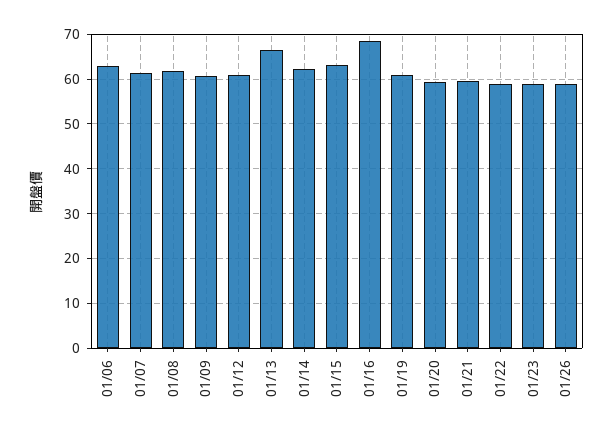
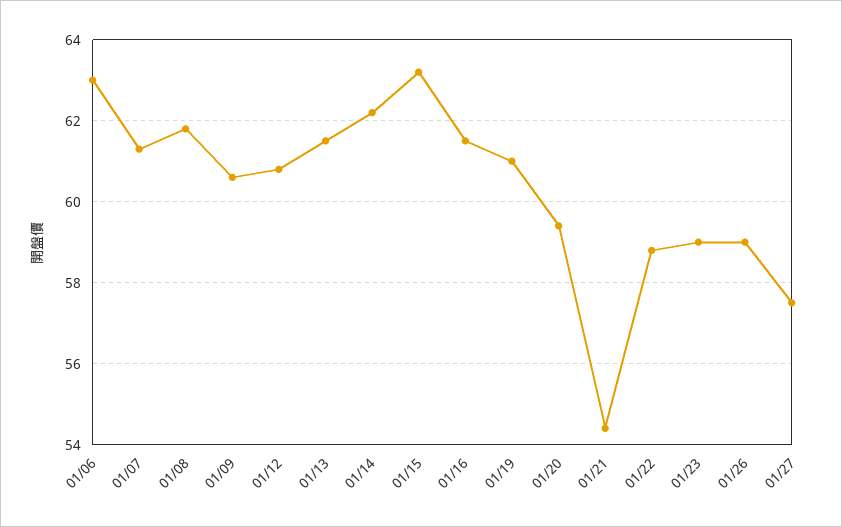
01/13: 66 -> 61.5
01/16: 68 -> 61.5
01/21: 60 -> 54.5
01/27: none -> 57.5

